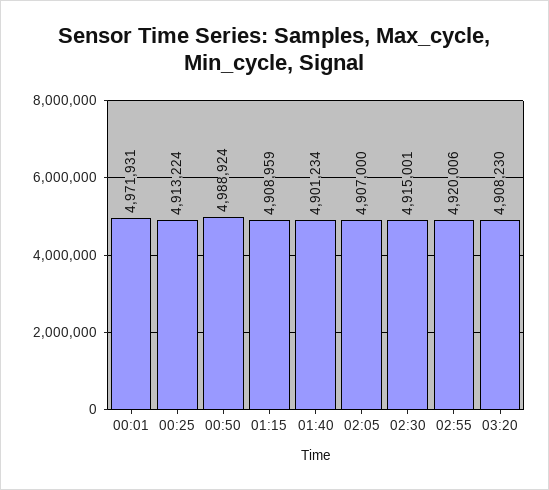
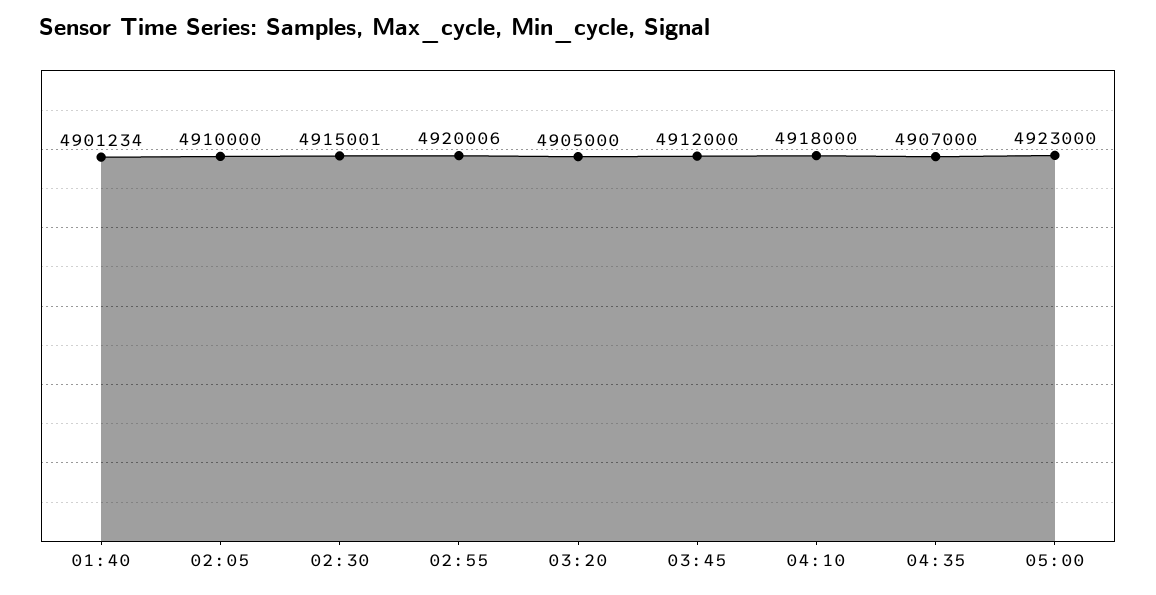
00:01: 4971931 -> none
00:25: 4913224 -> none
00:50: 4988924 -> none
01:15: 4908959 -> none
02:05: 4907000 -> 4910000
03:20: 4908230 -> 4905000
03:45: none -> 4912000
04:10: none -> 4918000
04:35: none -> 4907000
05:00: none -> 4923000

